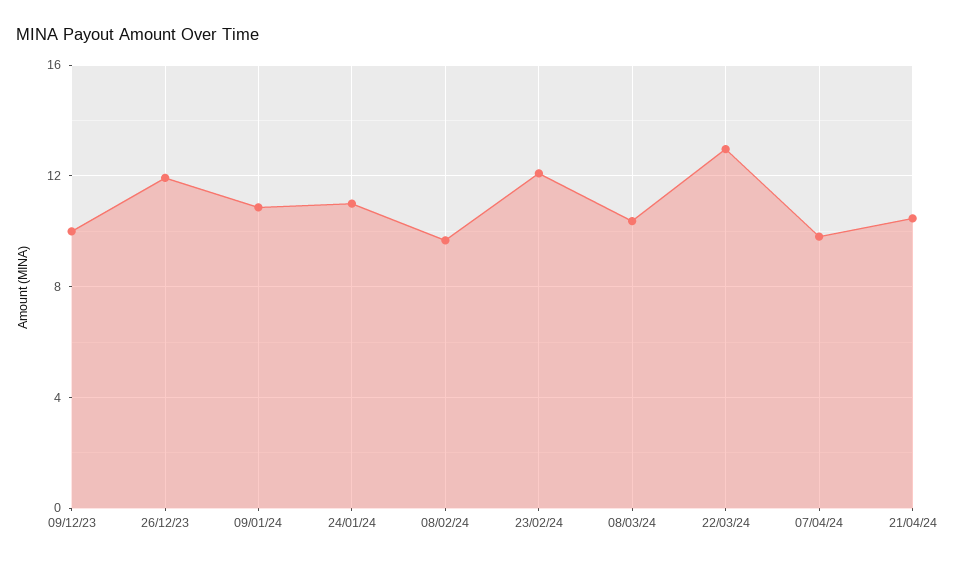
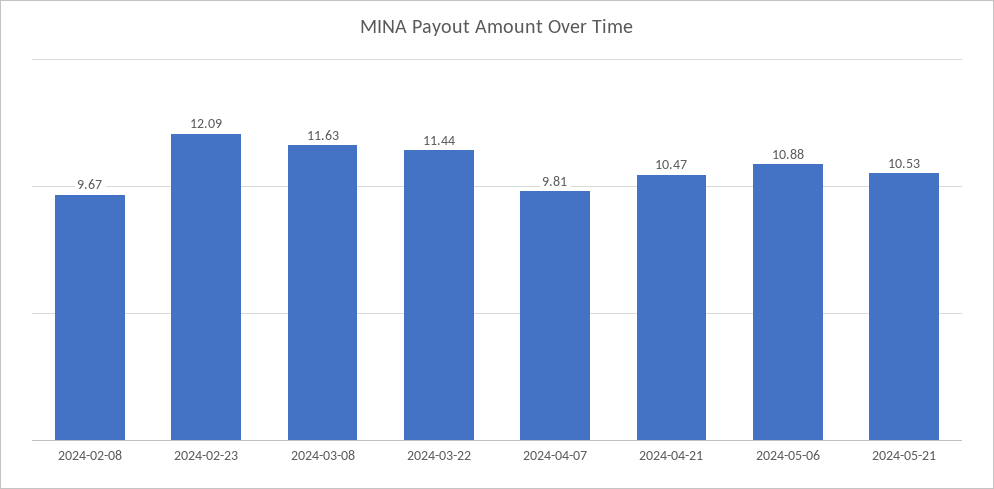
09/12/23: 10 -> none
26/12/23: 12 -> none
09/01/24: 11 -> none
24/01/24: 11 -> none
08/03/24: 10.5 -> 11.63
22/03/24: 13 -> 11.44
2024-05-06: none -> 10.88
2024-05-21: none -> 10.53

